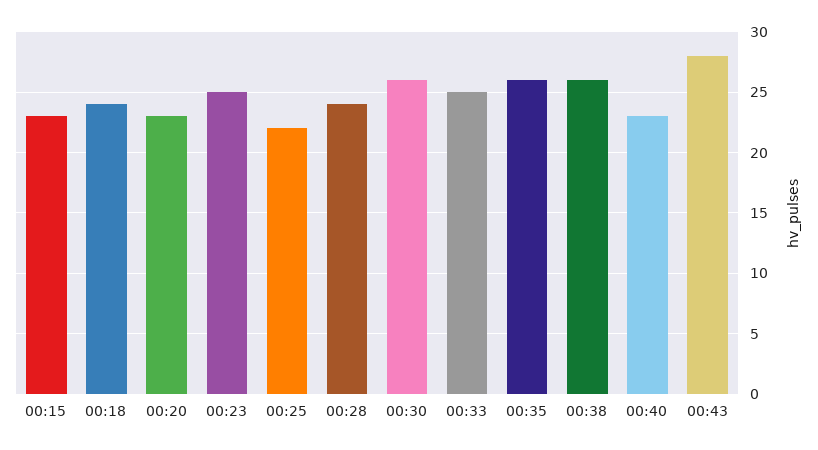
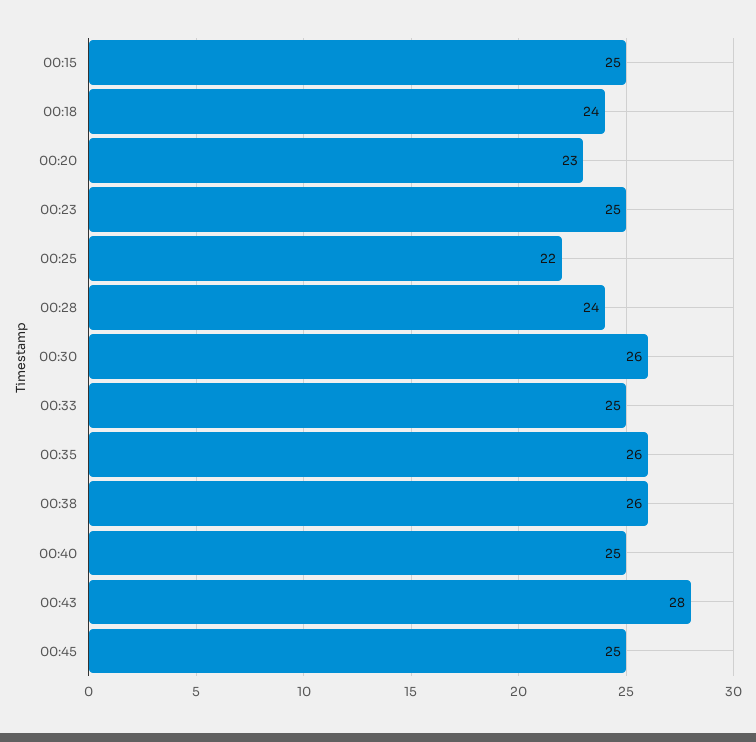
00:15: 23 -> 25
00:40: 23 -> 25
00:45: none -> 25

